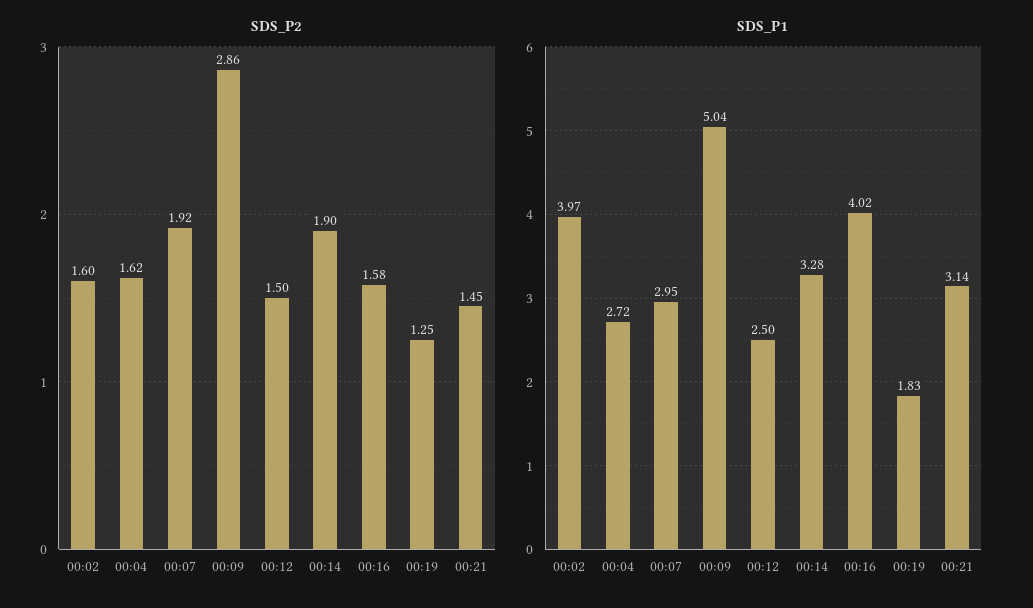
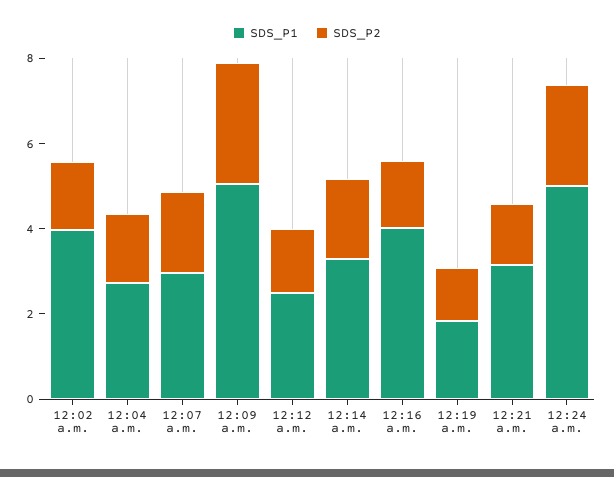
SDS_P1, 12:24 a.m.: none -> 5
SDS_P2, 12:24 a.m.: none -> 2.5

